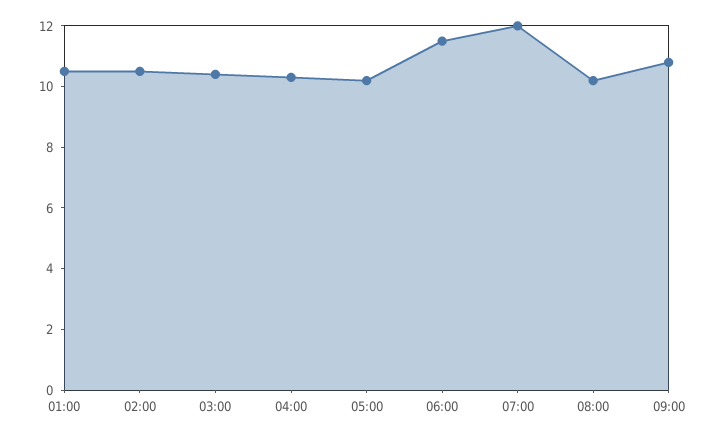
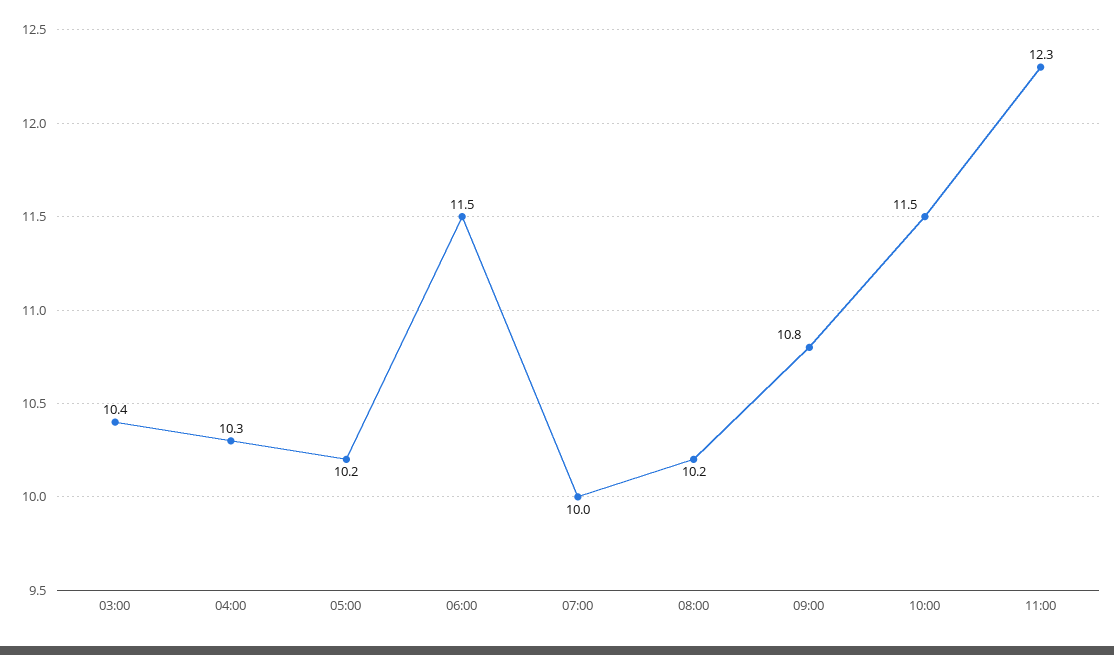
01:00: 10.5 -> none
02:00: 10.5 -> none
07:00: 12 -> 10
10:00: none -> 11.5
11:00: none -> 12.3

